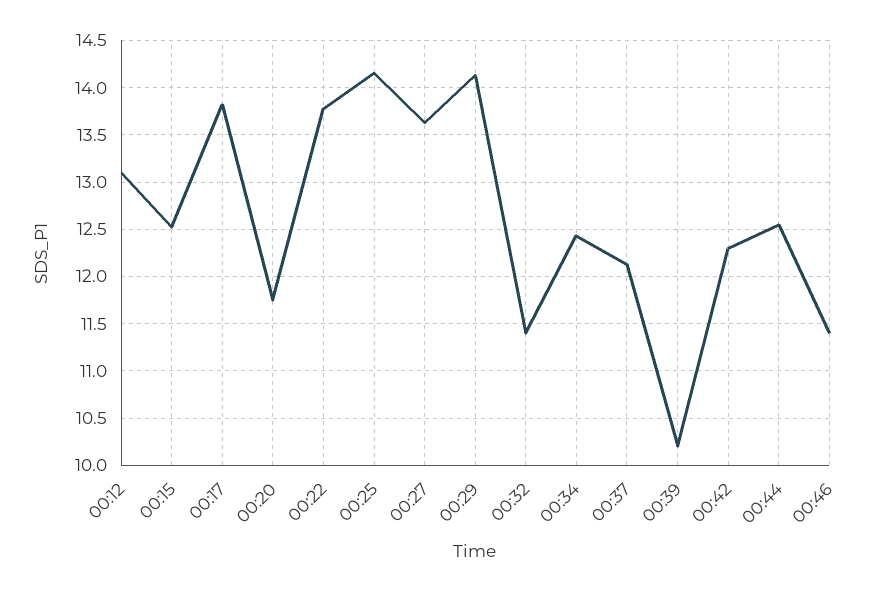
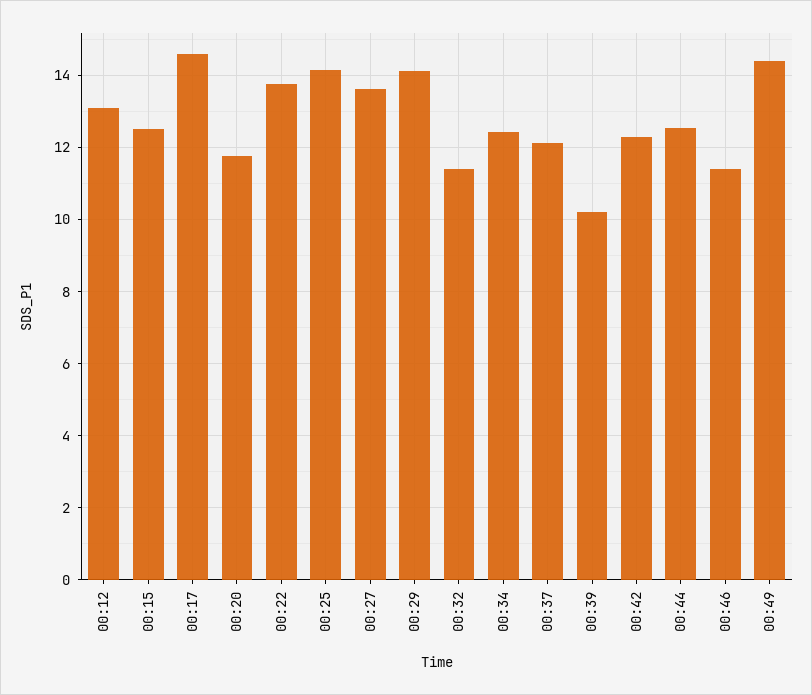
00:17: 13.8 -> 14.6
00:49: none -> 14.4

